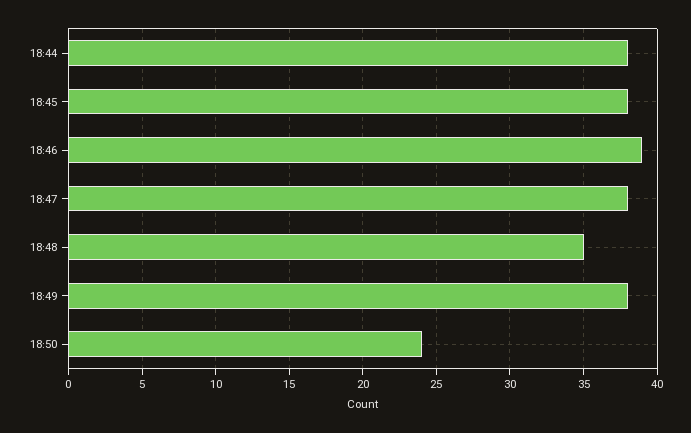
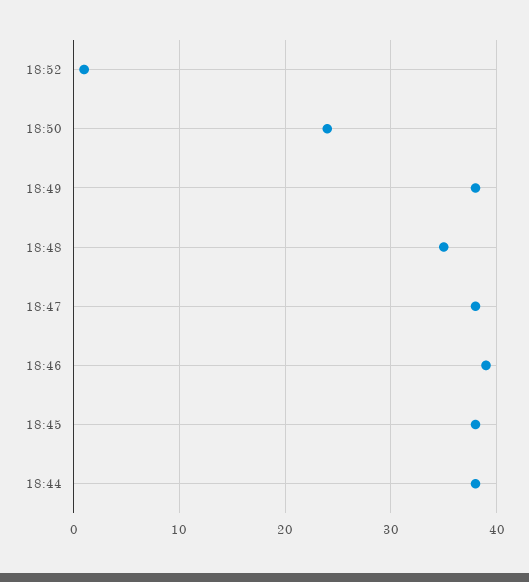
18:52: none -> 1

